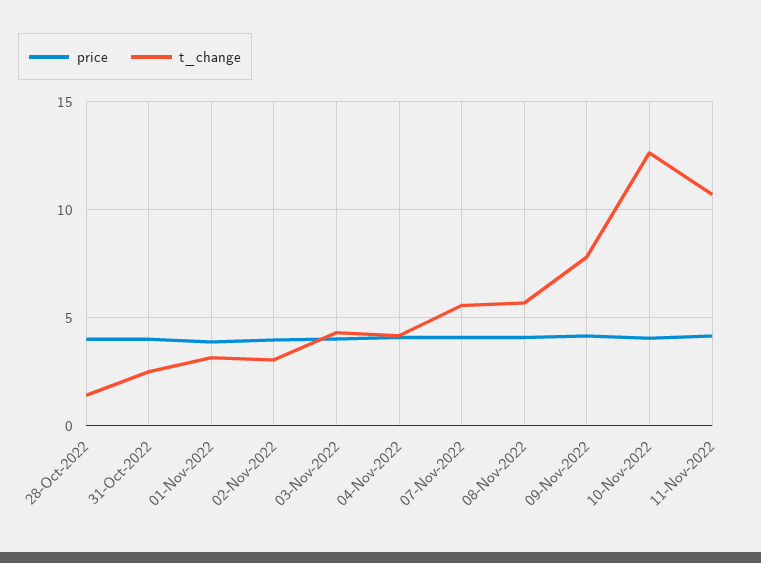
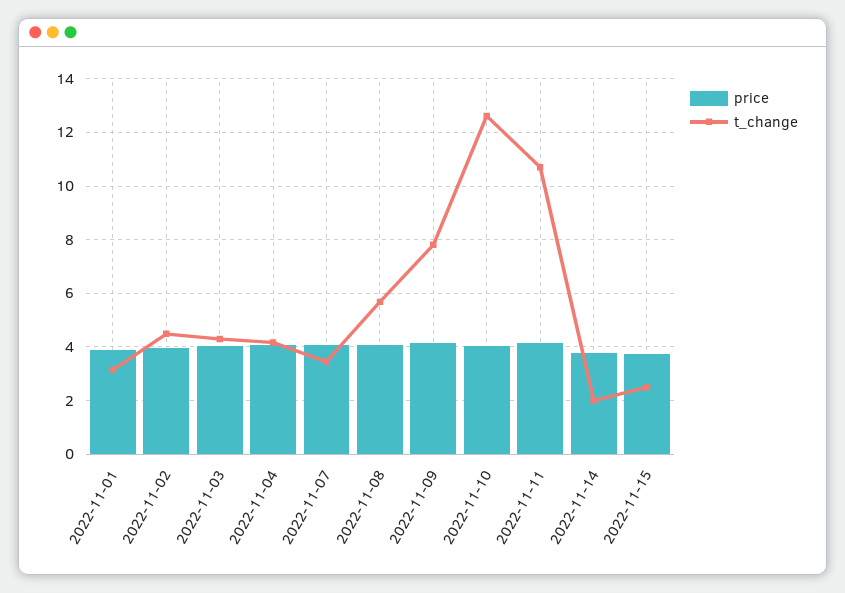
price, 28-Oct-2022: 4 -> none
t_change, 28-Oct-2022: 1.5 -> none
price, 31-Oct-2022: 4 -> none
t_change, 31-Oct-2022: 2.5 -> none
t_change, 02-Nov-2022: 3 -> 4.5
t_change, 07-Nov-2022: 5.5 -> 3.5
price, 2022-11-14: none -> 3.75
t_change, 2022-11-14: none -> 2
price, 2022-11-15: none -> 3.75
t_change, 2022-11-15: none -> 2.5

